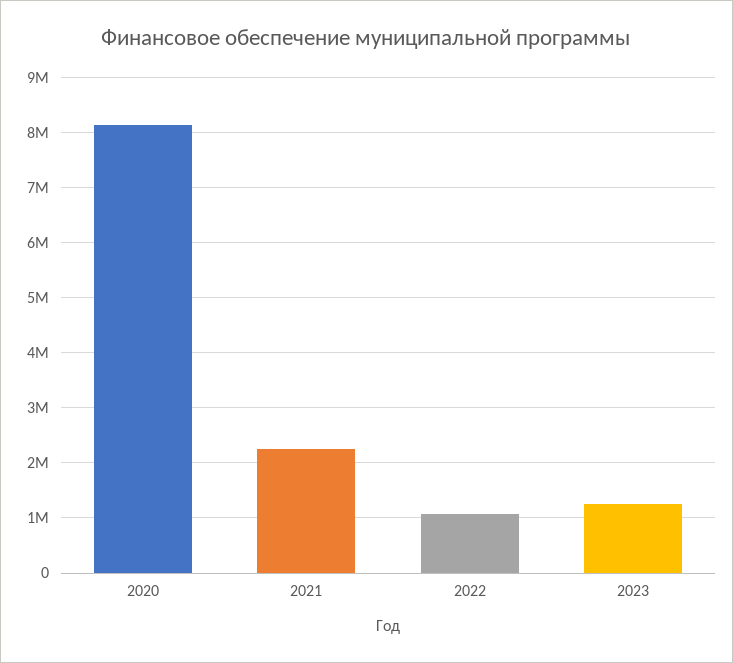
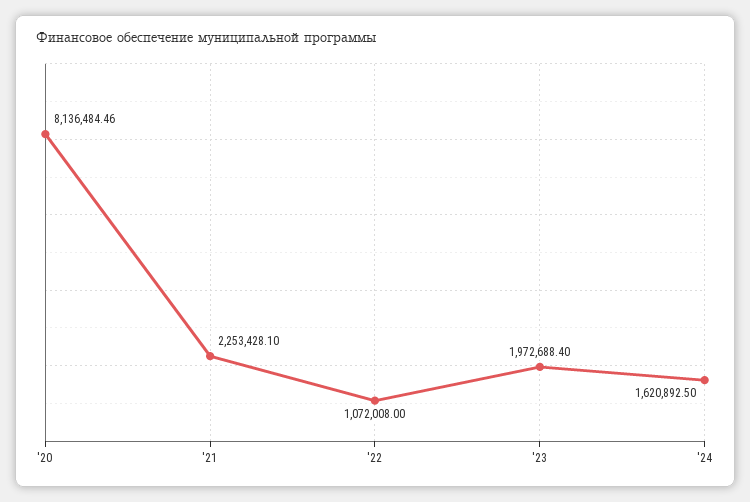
2023: 1200000 -> 1972688.4
'24: none -> 1620892.5

